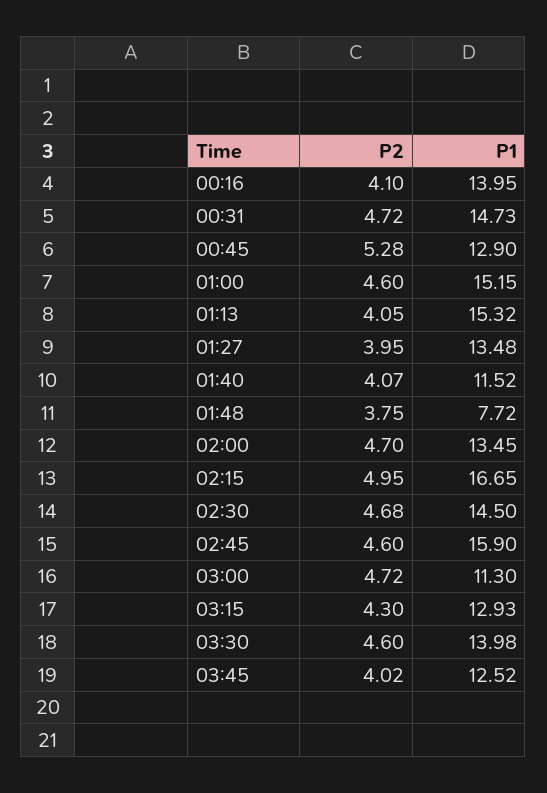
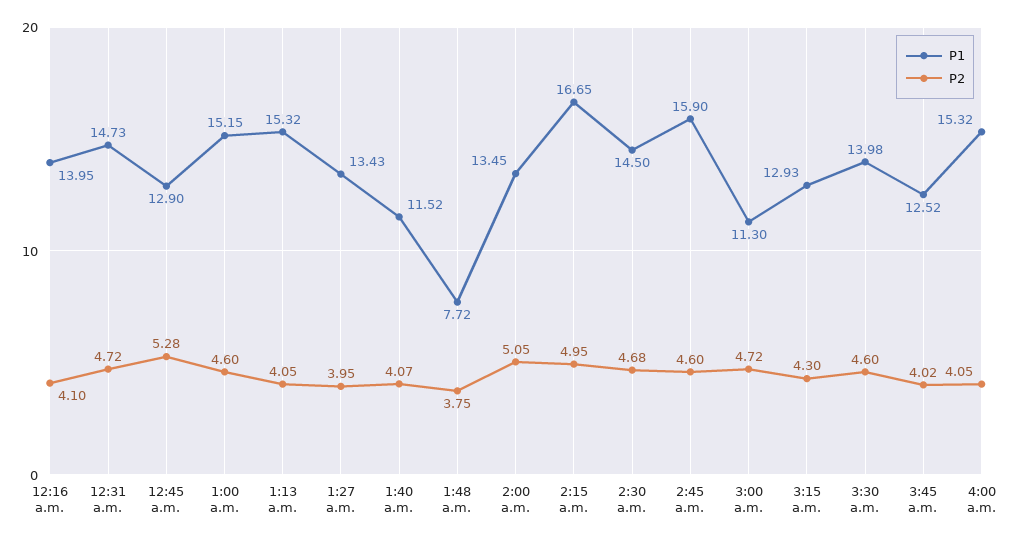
P1, 01:27: 13.48 -> 13.43
P2, 02:00: 4.7 -> 5.05
P1, 4:00 a.m.: none -> 15.32
P2, 4:00 a.m.: none -> 4.05

